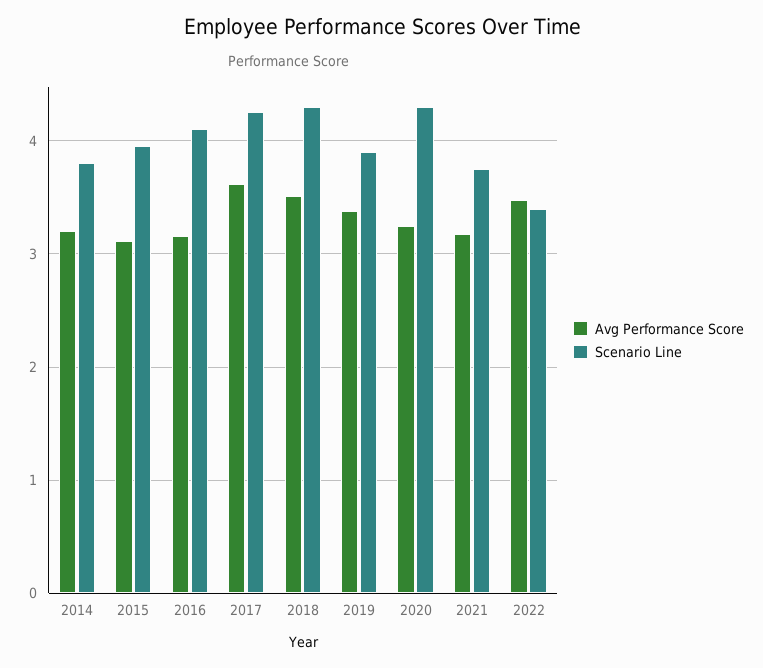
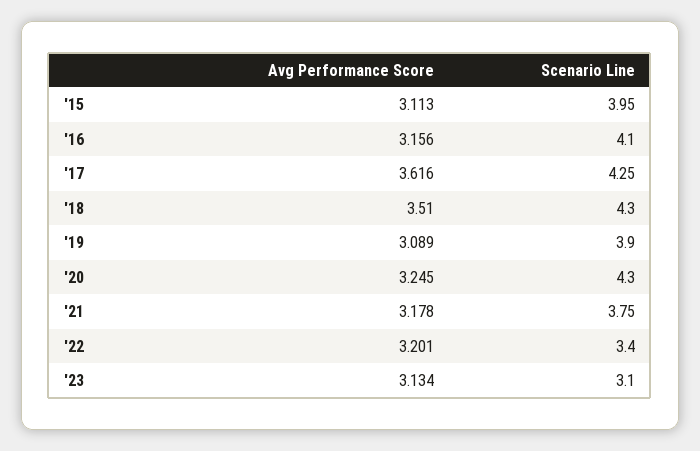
Avg Performance Score, 2014: 3.2 -> none
Scenario Line, 2014: 3.8 -> none
Avg Performance Score, 2019: 3.4 -> 3.089
Avg Performance Score, 2022: 3.5 -> 3.201
Avg Performance Score, '23: none -> 3.134
Scenario Line, '23: none -> 3.1

